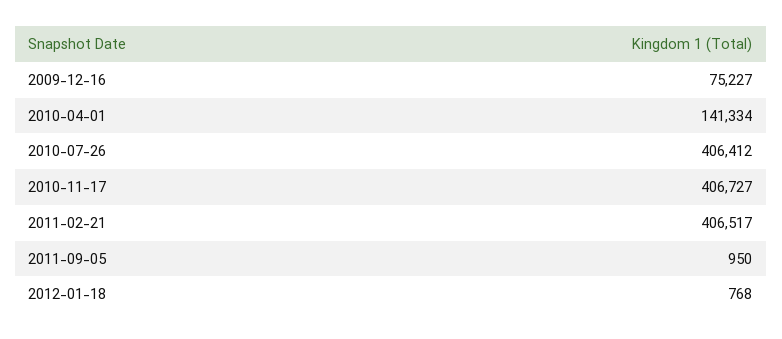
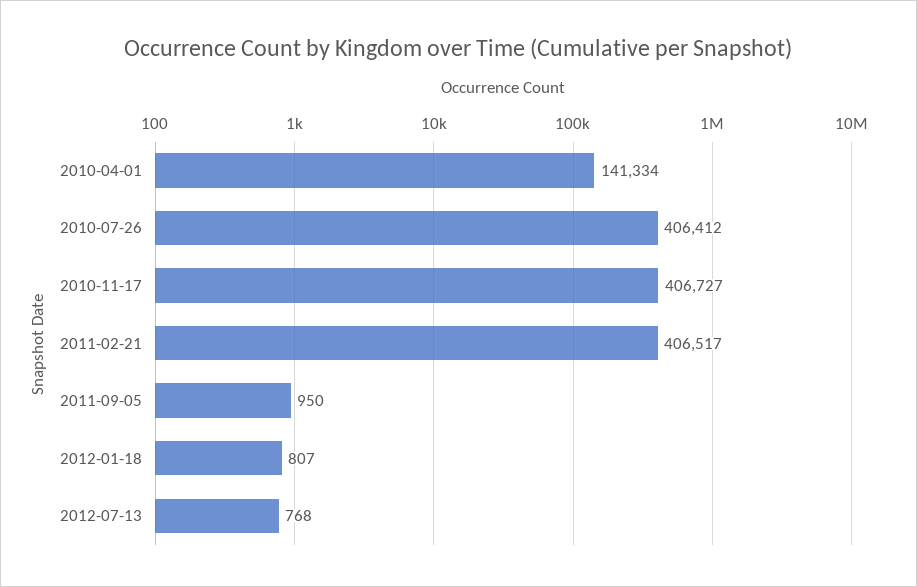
2009-12-16: 75227 -> none
2012-01-18: 768 -> 807
2012-07-13: none -> 768

